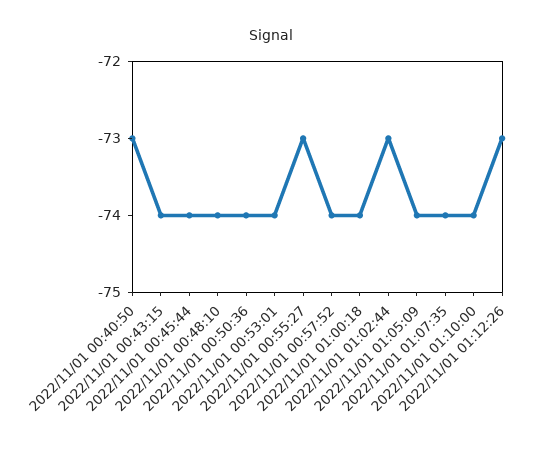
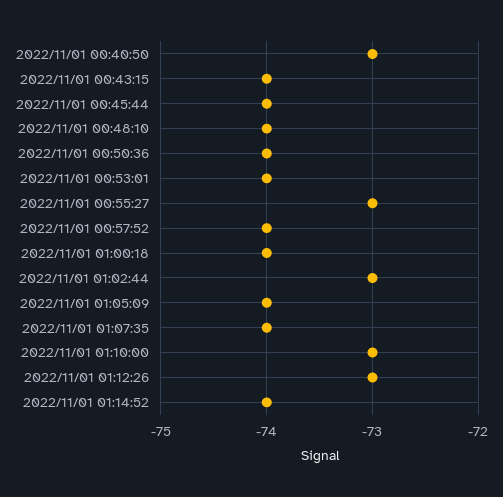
2022/11/01 01:10:00: -74 -> -73
2022/11/01 01:14:52: none -> -74

